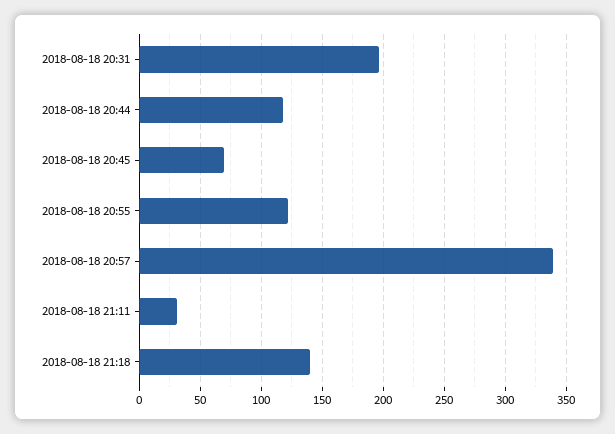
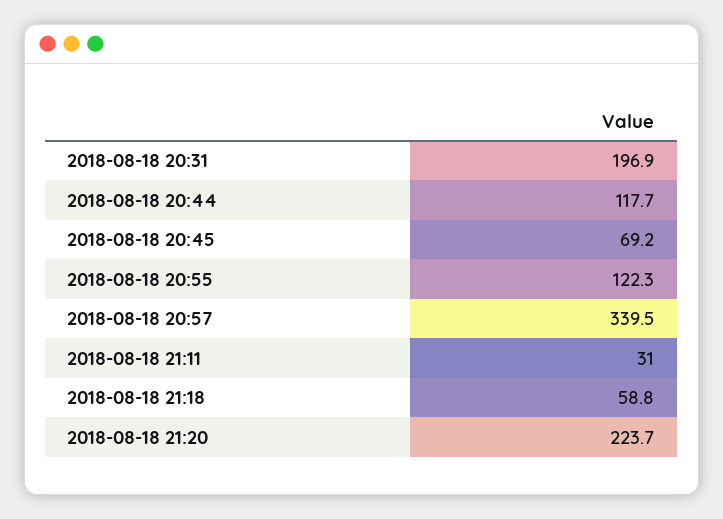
2018-08-18 21:18: 140 -> 58.8
2018-08-18 21:20: none -> 223.7

